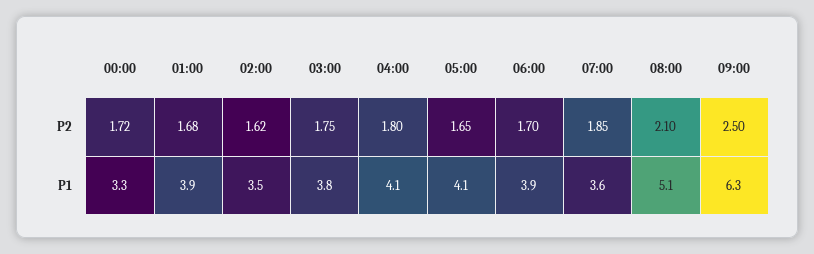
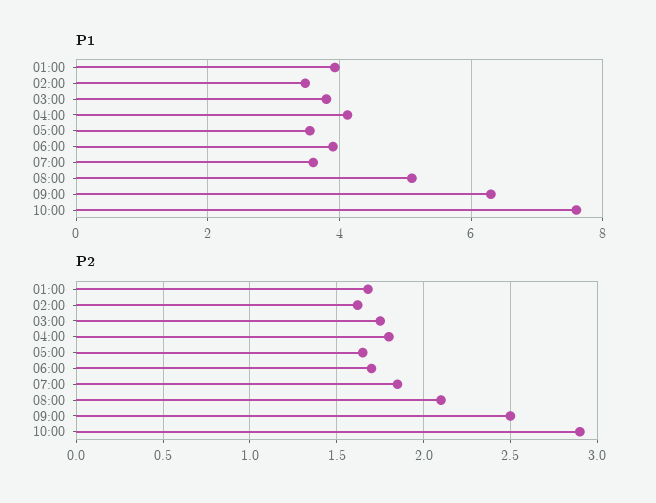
P2, 00:00: 1.72 -> none
P1, 00:00: 3.3 -> none
P1, 05:00: 4.1 -> 3.6
P1, 10:00: none -> 7.6
P2, 10:00: none -> 2.9

